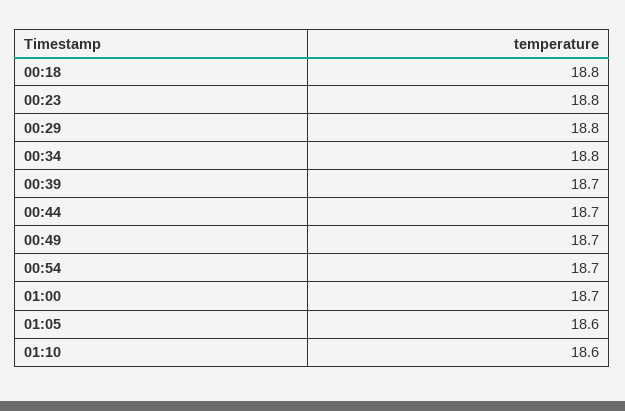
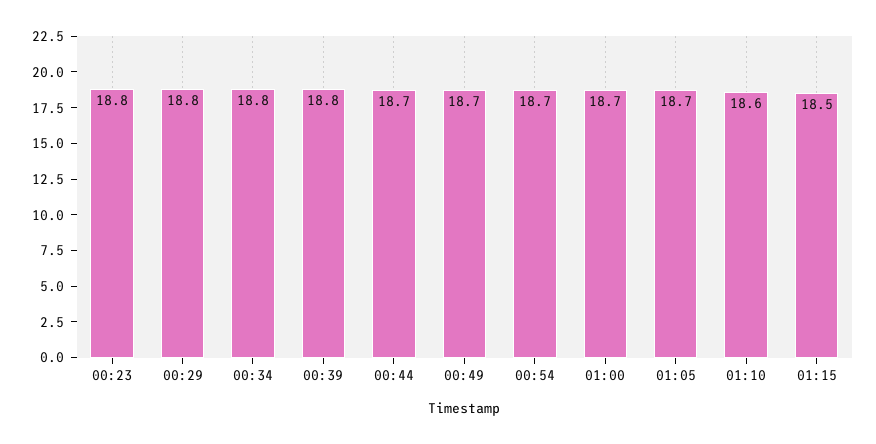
00:18: 18.8 -> none
00:39: 18.7 -> 18.8
01:05: 18.6 -> 18.7
01:15: none -> 18.5

